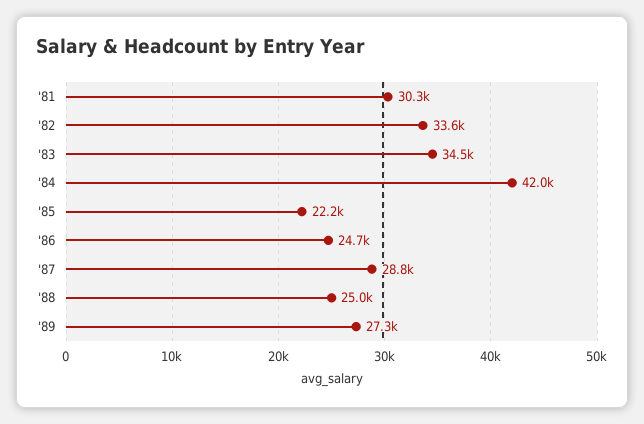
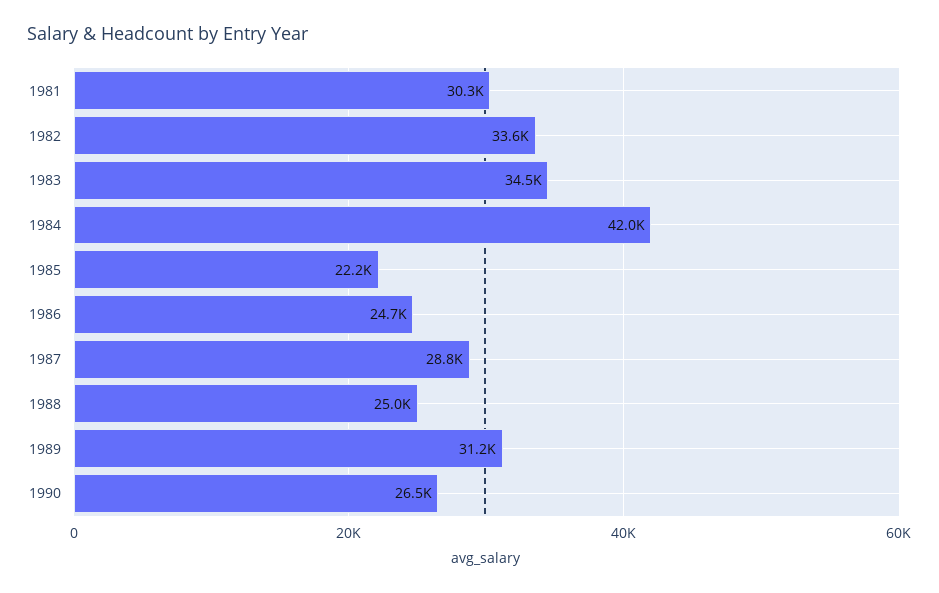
'89: 27300 -> 31200
1990: none -> 26500

